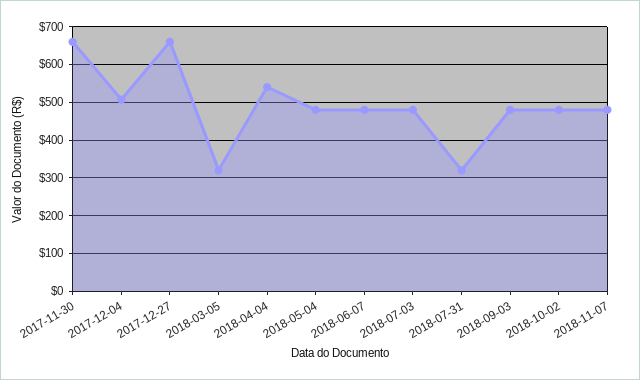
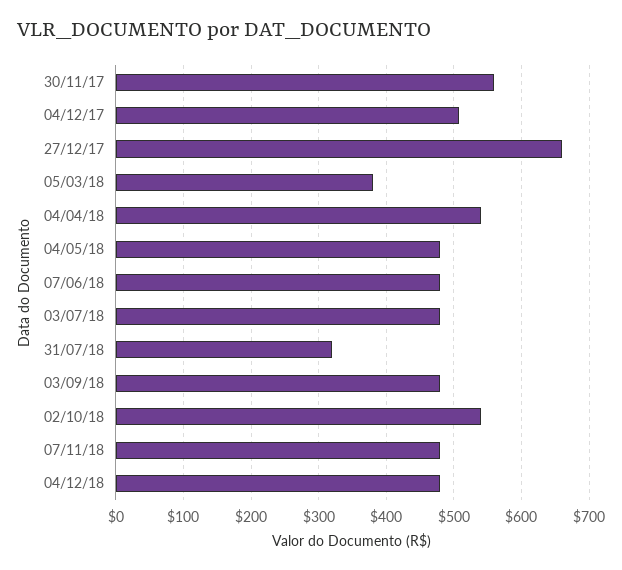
2017-11-30: 660 -> 560
2018-03-05: 320 -> 380
2018-10-02: 480 -> 540
04/12/18: none -> 480

